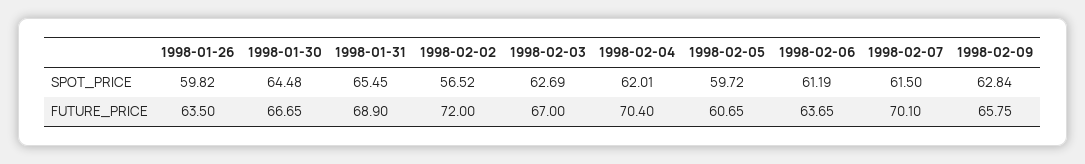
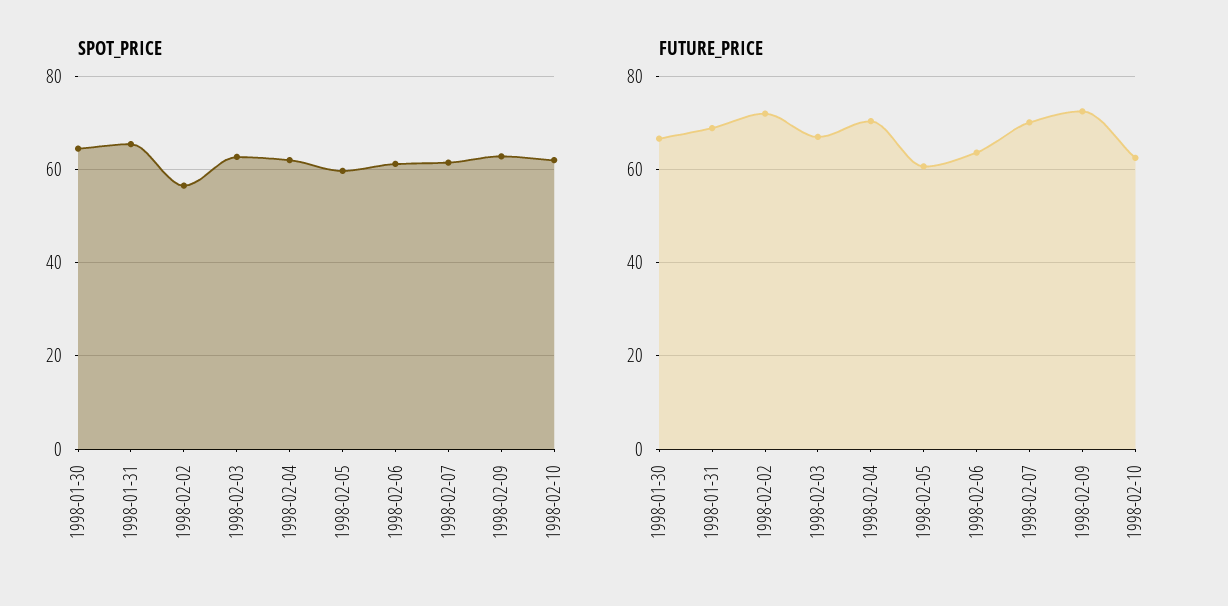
SPOT_PRICE, 1998-01-26: 59.82 -> none
FUTURE_PRICE, 1998-01-26: 63.5 -> none
FUTURE_PRICE, 1998-02-09: 65.75 -> 72
SPOT_PRICE, 1998-02-10: none -> 62
FUTURE_PRICE, 1998-02-10: none -> 62

